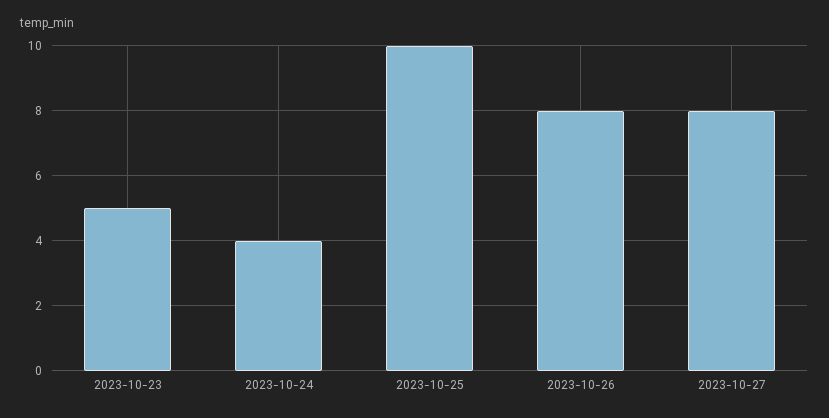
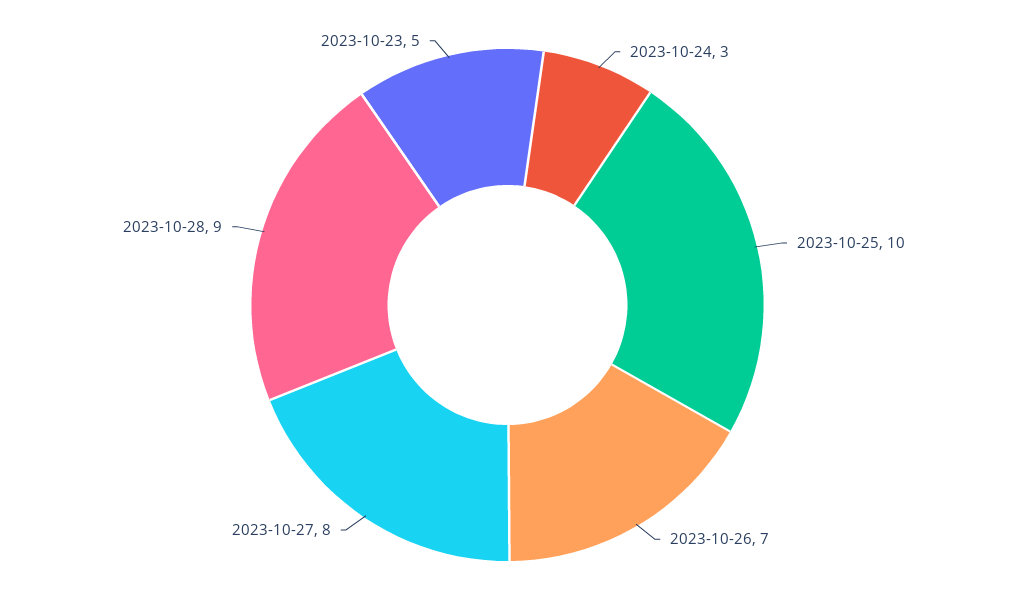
2023-10-24: 4 -> 3
2023-10-26: 8 -> 7
2023-10-28: none -> 9

